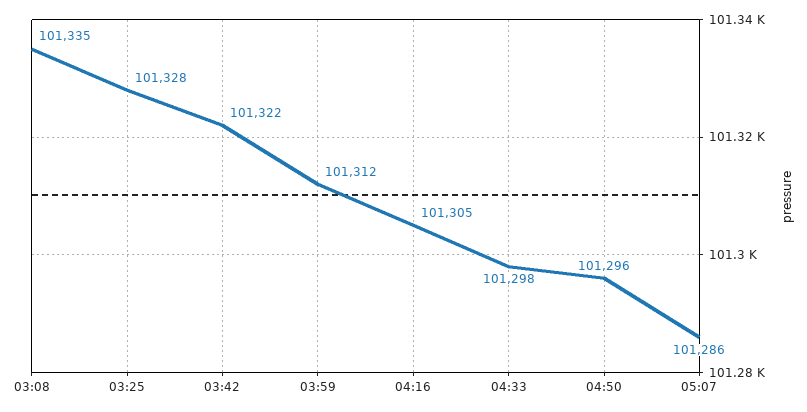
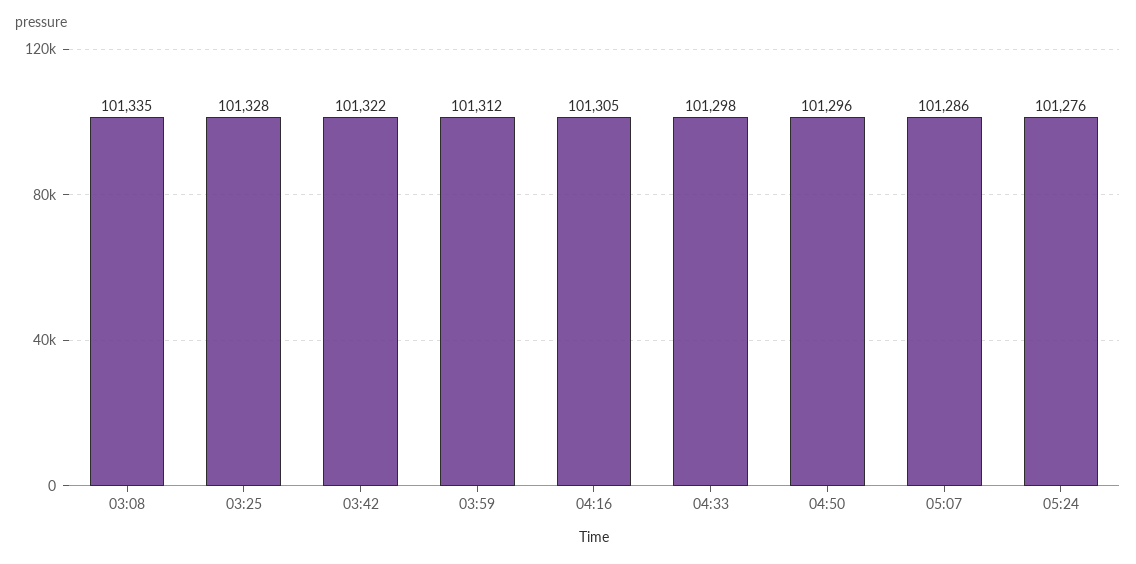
05:24: none -> 101276

